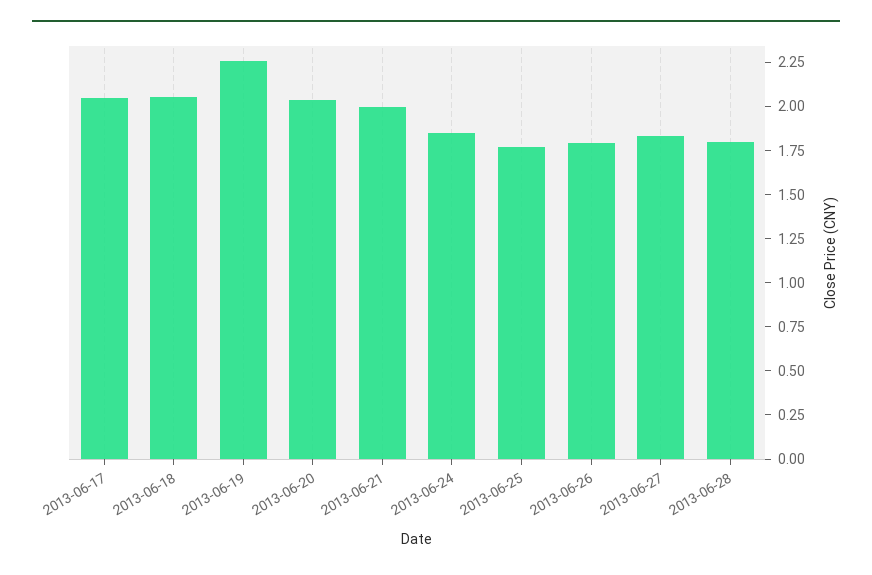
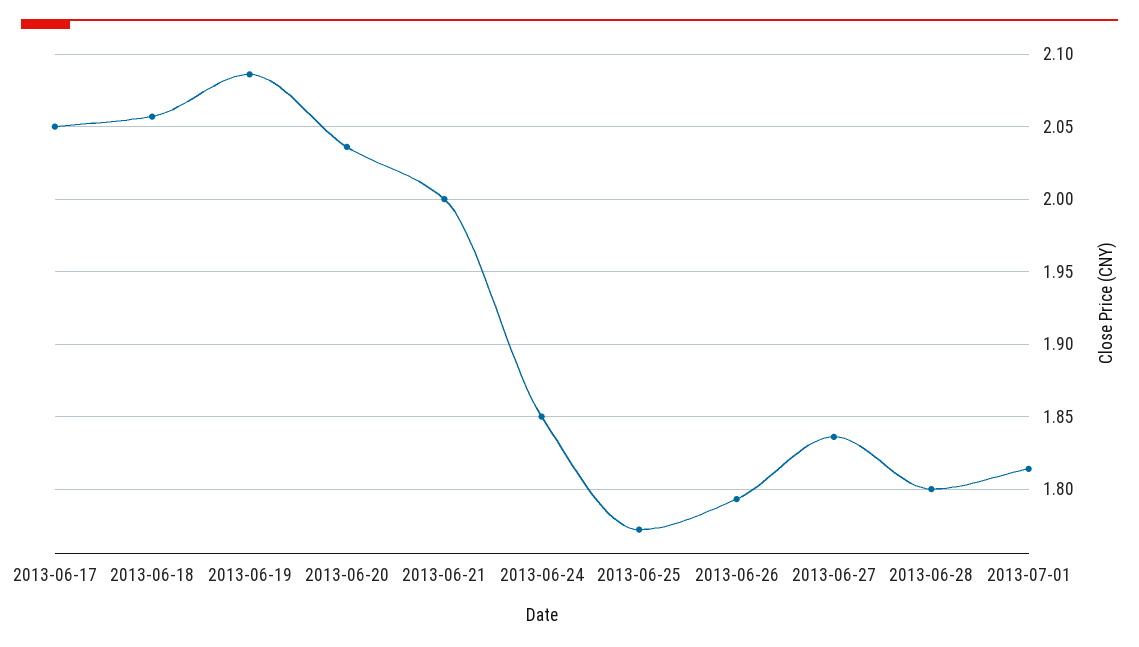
2013-06-19: 2.25 -> 2.085
2013-07-01: none -> 1.815

